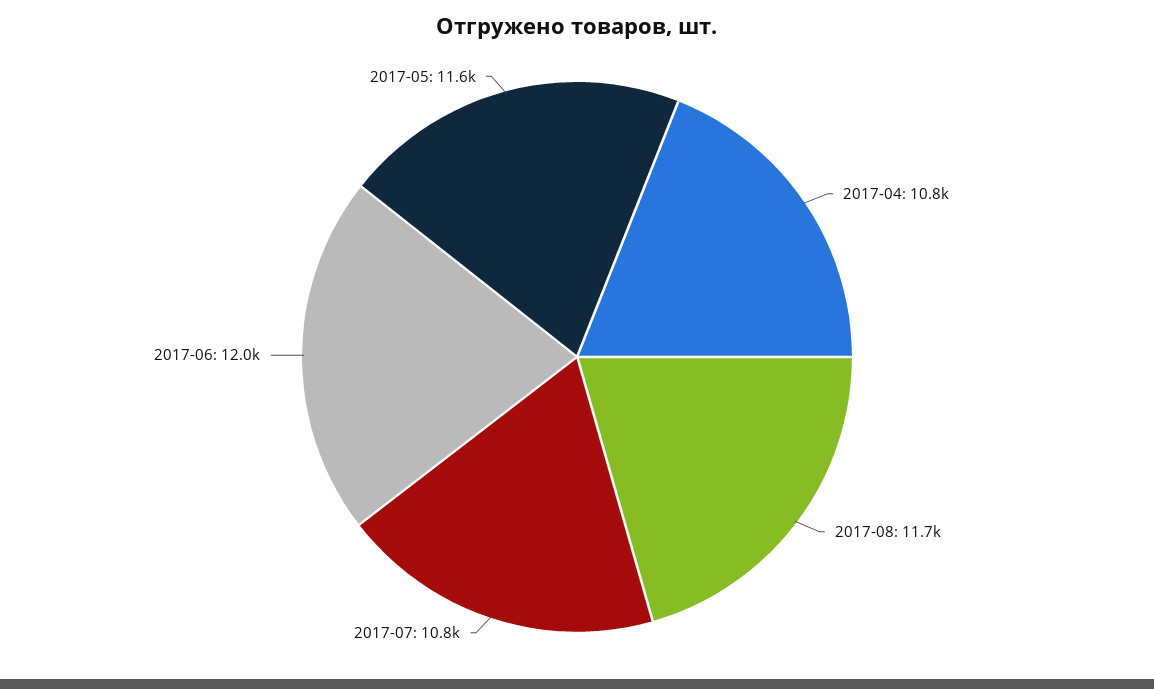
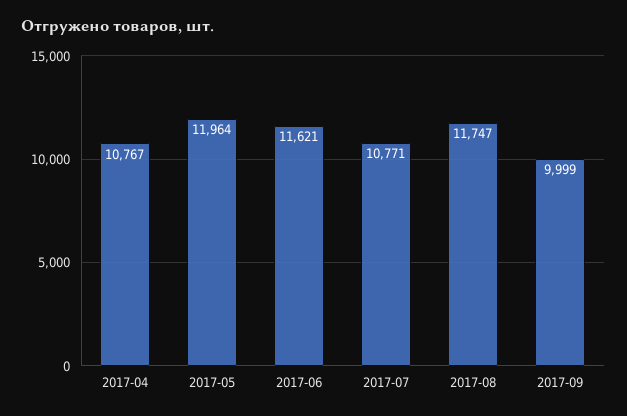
2017-06: 12000 -> 11621
2017-05: 11600 -> 11964
2017-09: none -> 9999

